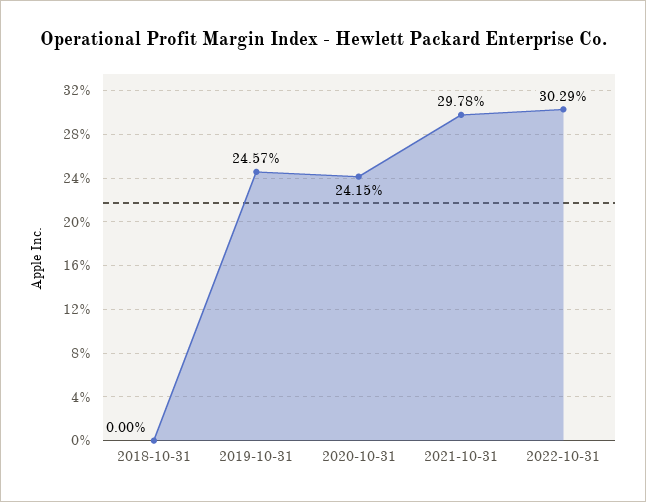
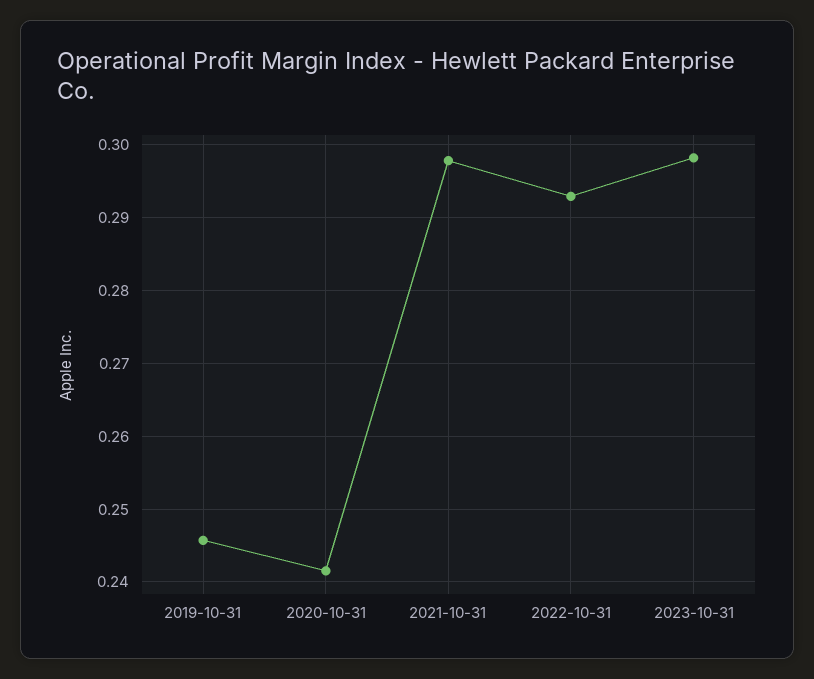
2018-10-31: 0 -> none
2022-10-31: 0.3029 -> 0.293
2023-10-31: none -> 0.298

